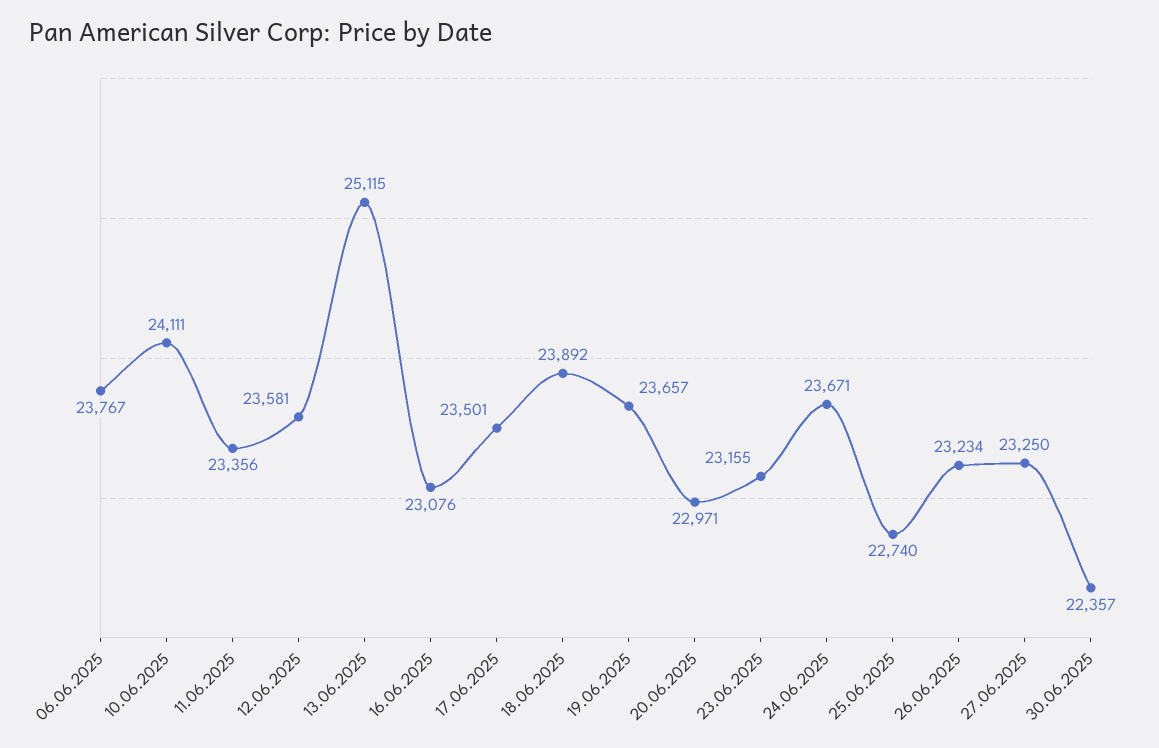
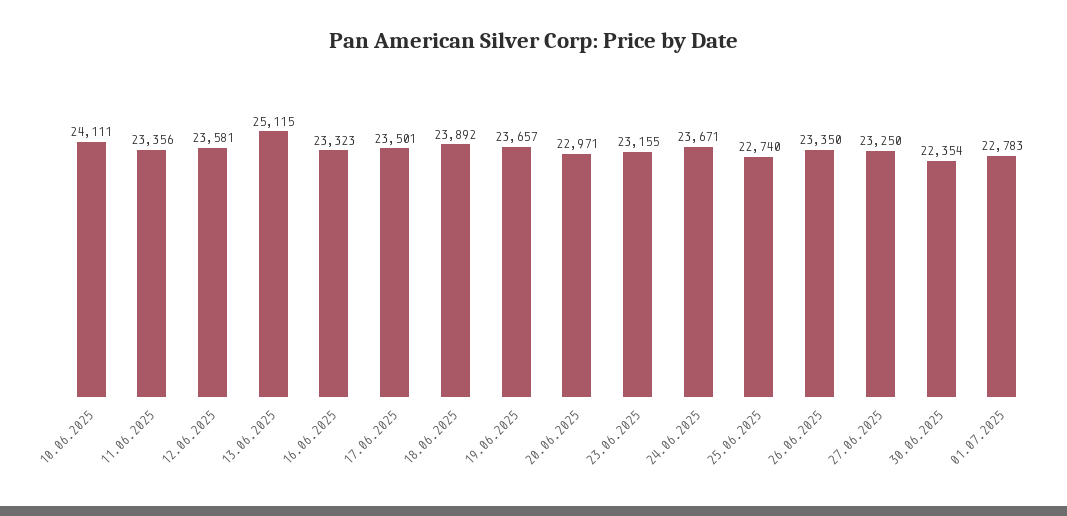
06.06.2025: 23767 -> none
16.06.2025: 23076 -> 23323
26.06.2025: 23234 -> 23350
30.06.2025: 22357 -> 22354
01.07.2025: none -> 22783

